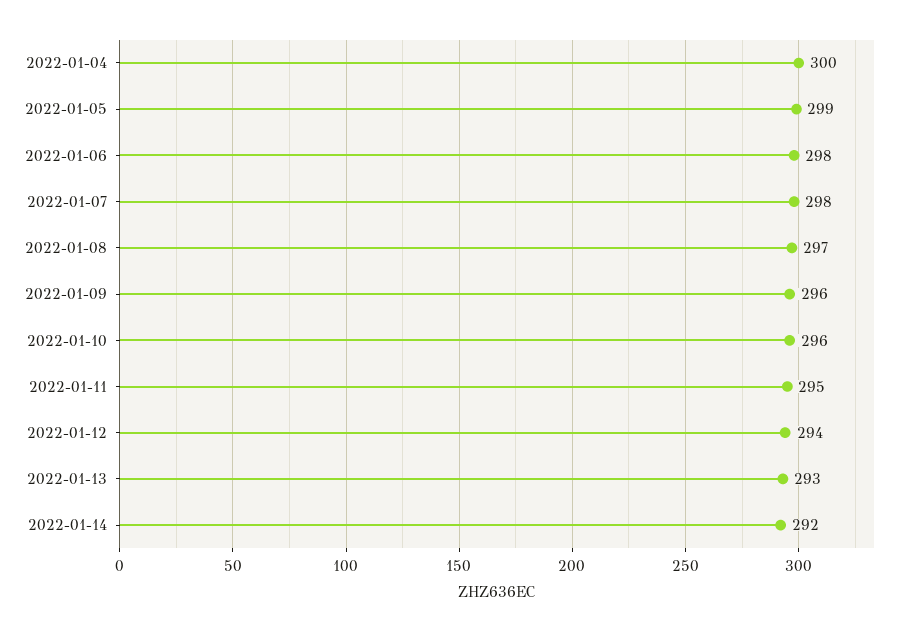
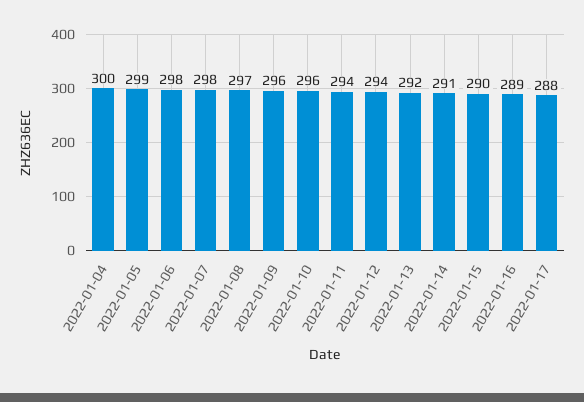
2022-01-11: 295 -> 294
2022-01-13: 293 -> 292
2022-01-14: 292 -> 291
2022-01-15: none -> 290
2022-01-16: none -> 289
2022-01-17: none -> 288

